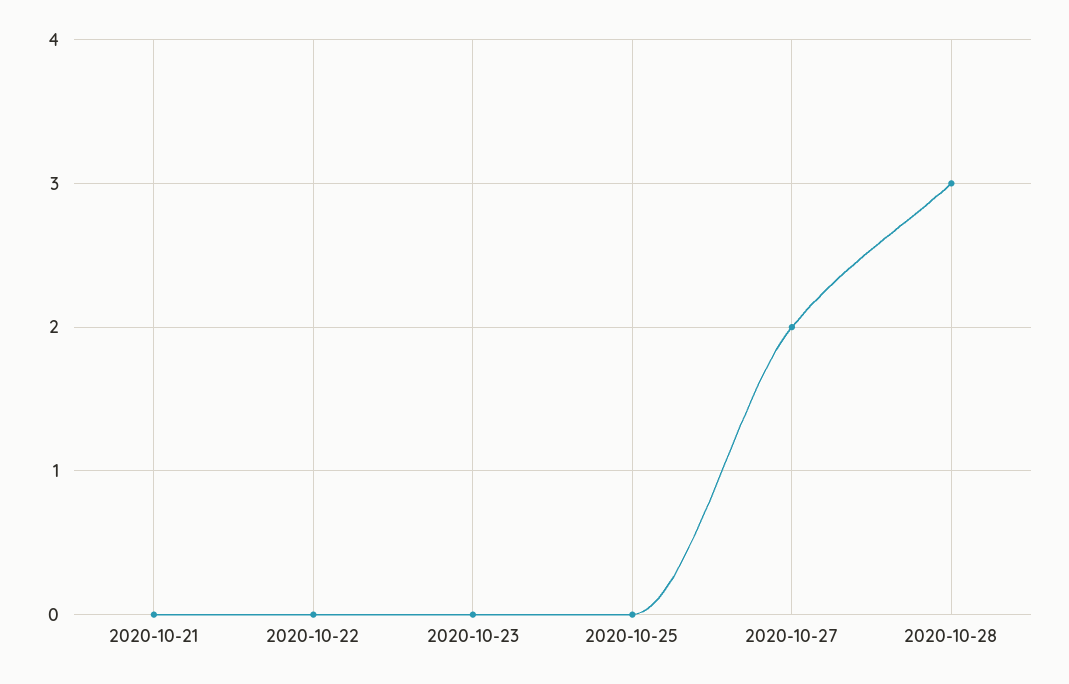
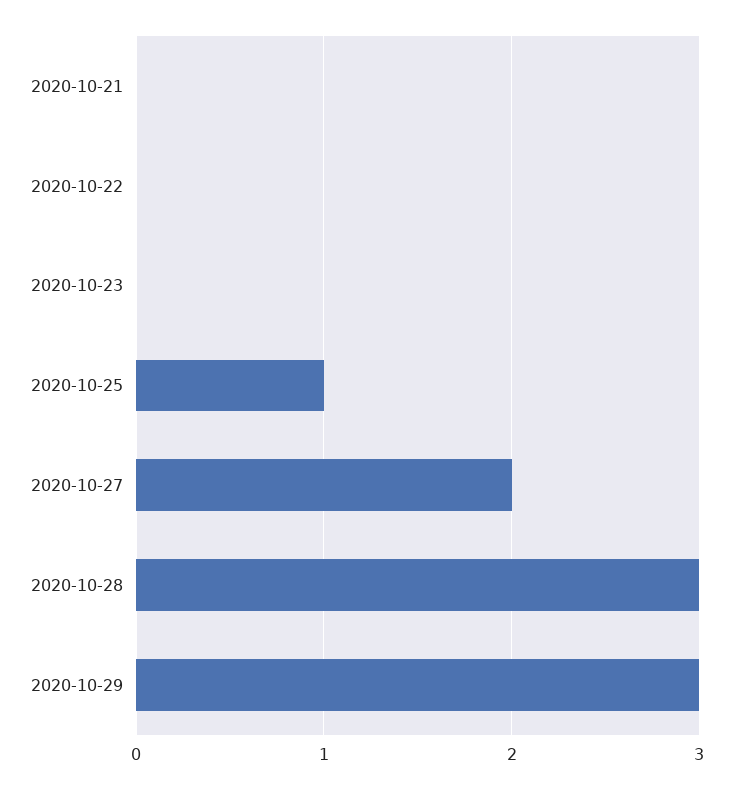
2020-10-25: 0 -> 1
2020-10-29: none -> 3

